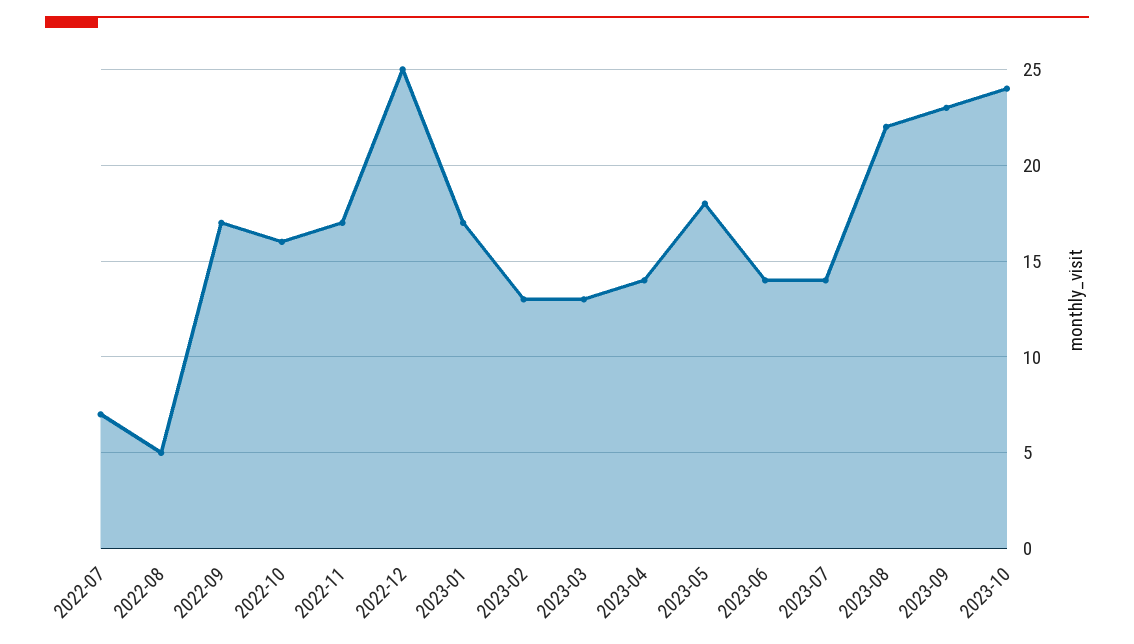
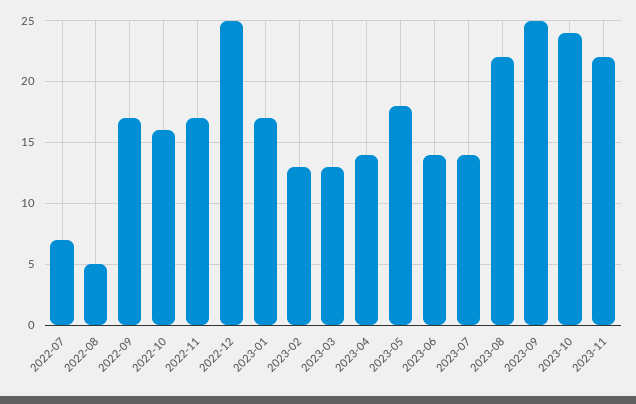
2023-09: 23 -> 25
2023-11: none -> 22

